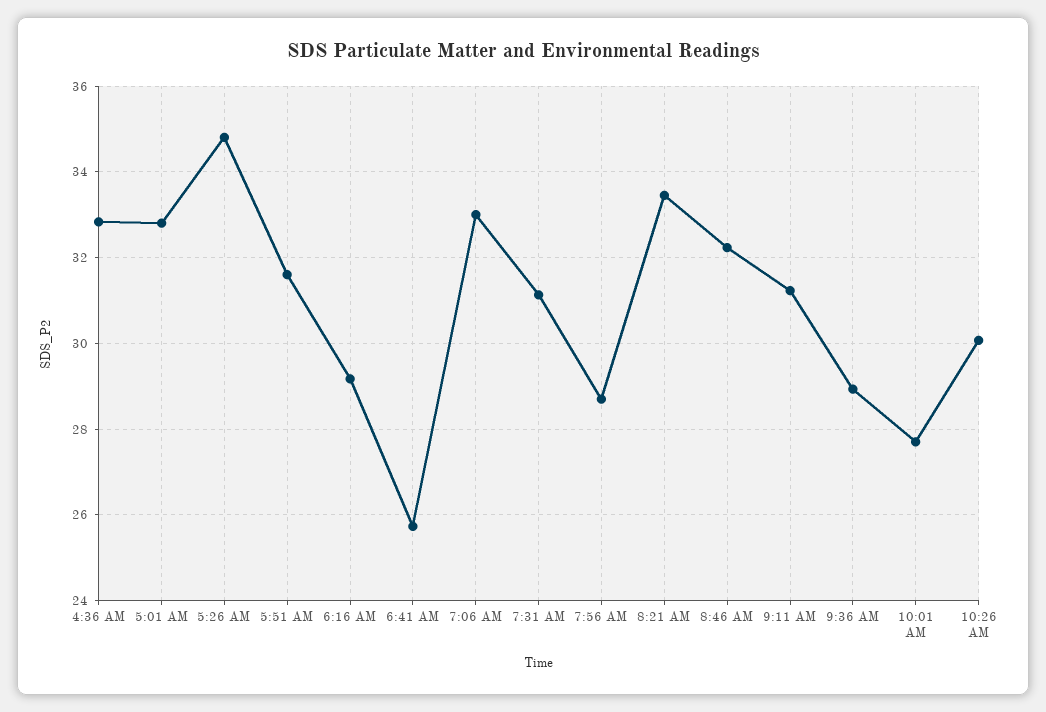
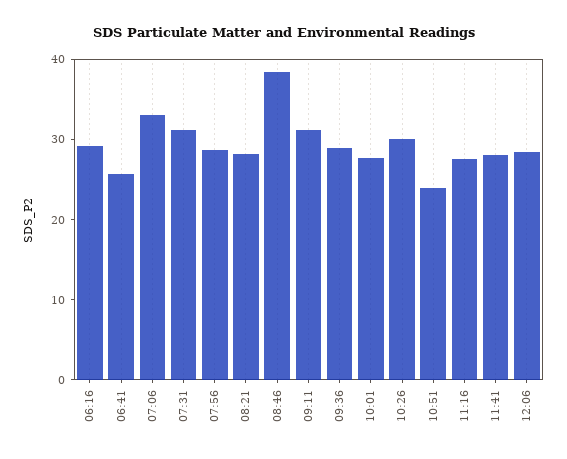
4:36 AM: 32.8 -> none
5:01 AM: 32.8 -> none
5:26 AM: 34.8 -> none
5:51 AM: 31.6 -> none
8:21 AM: 33.4 -> 28
8:46 AM: 32.2 -> 38
10:51: none -> 24
11:16: none -> 28
11:41: none -> 28
12:06: none -> 28

